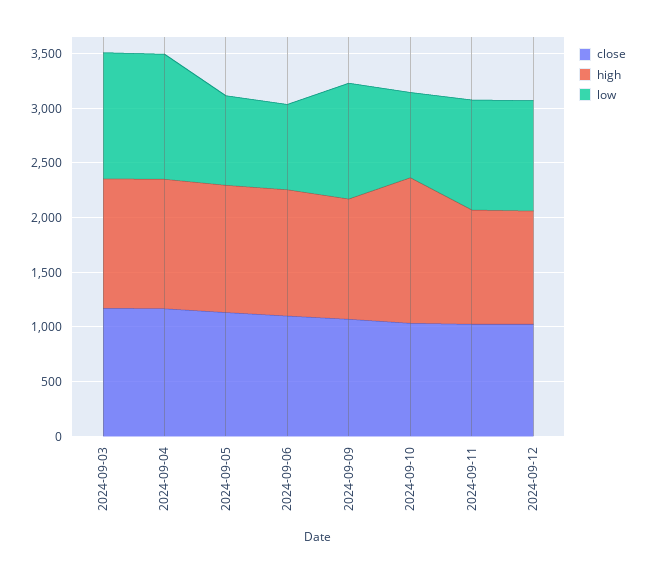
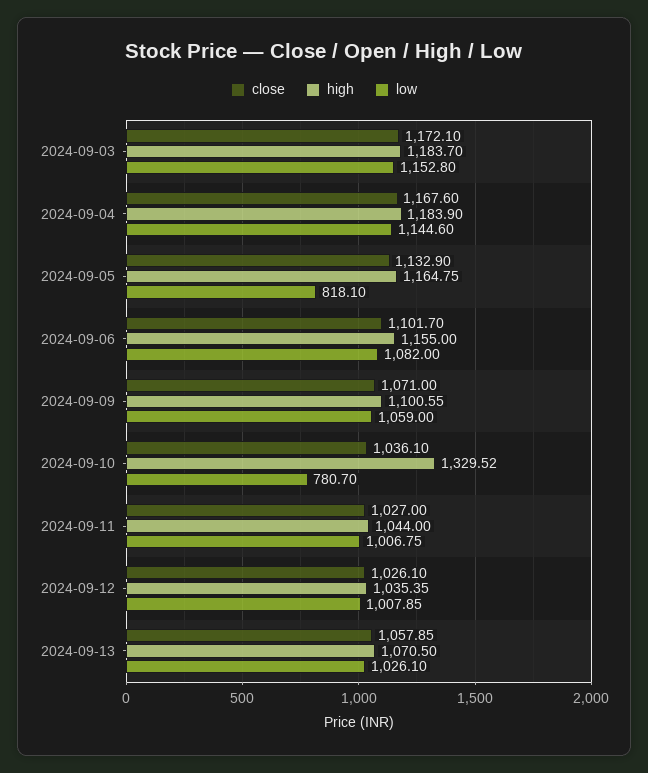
low, 2024-09-06: 800 -> 1082
close, 2024-09-13: none -> 1057.85
high, 2024-09-13: none -> 1070.5
low, 2024-09-13: none -> 1026.1

